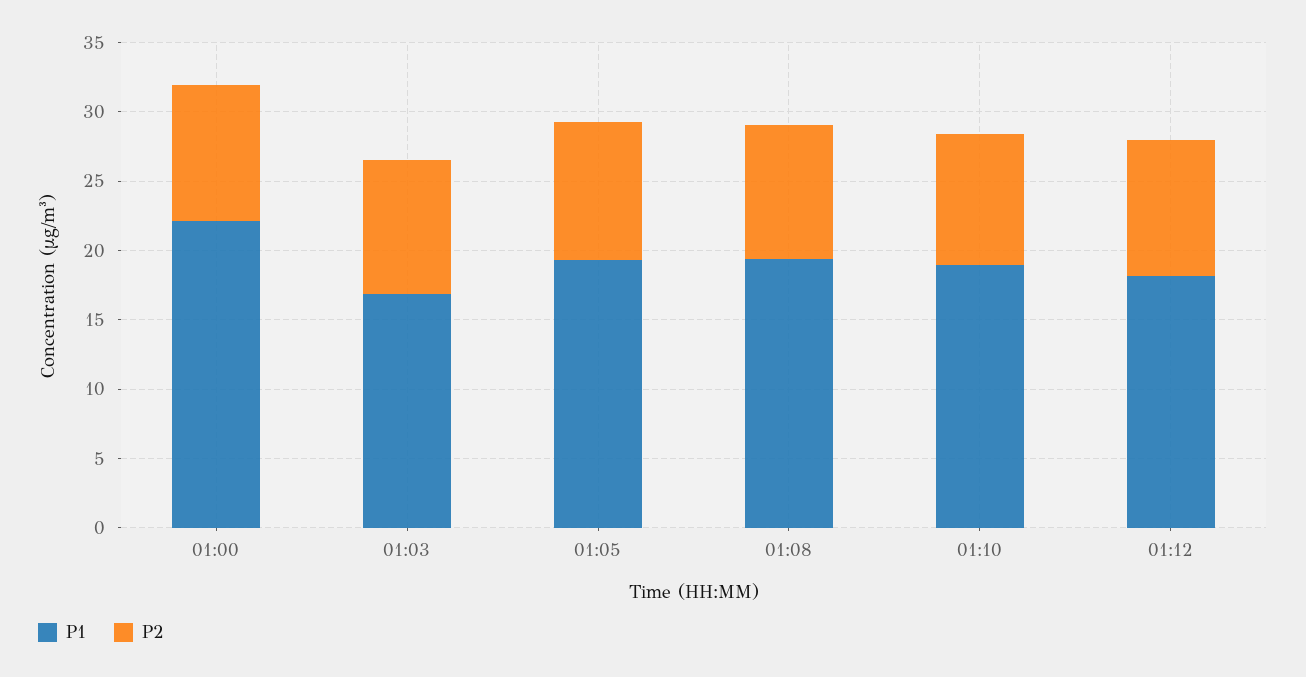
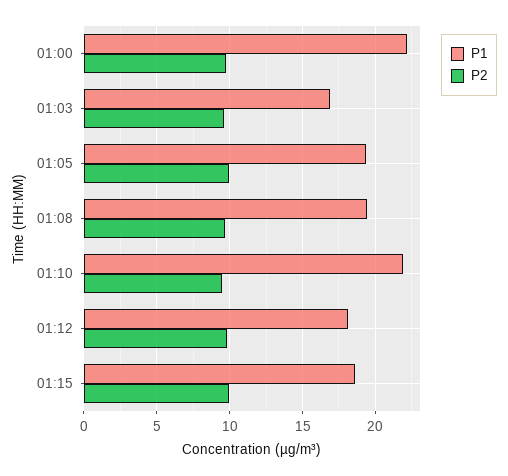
P1, 01:10: 19 -> 22
P1, 01:15: none -> 18.5
P2, 01:15: none -> 10

